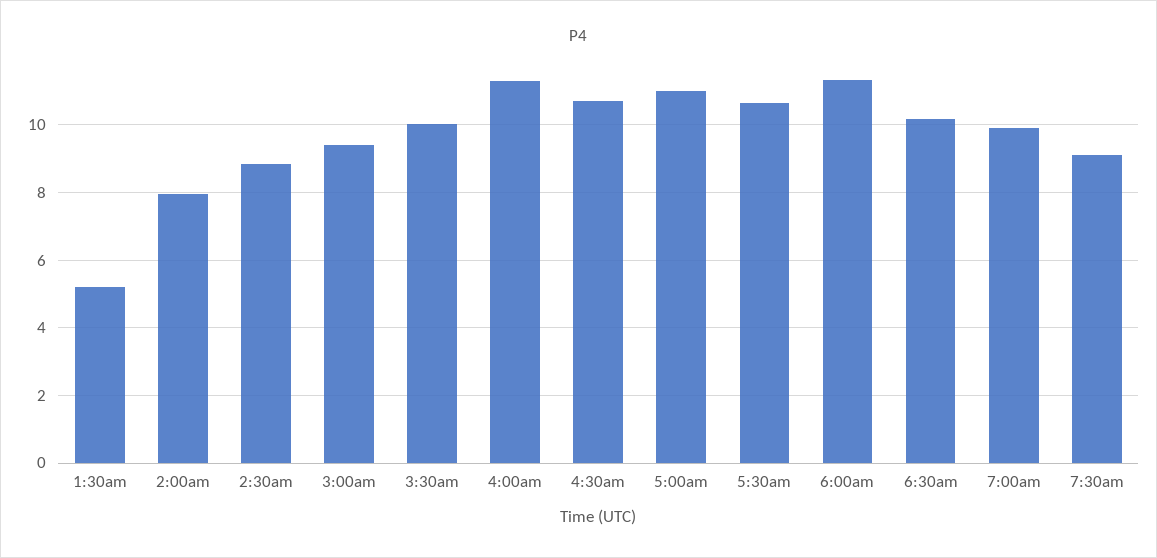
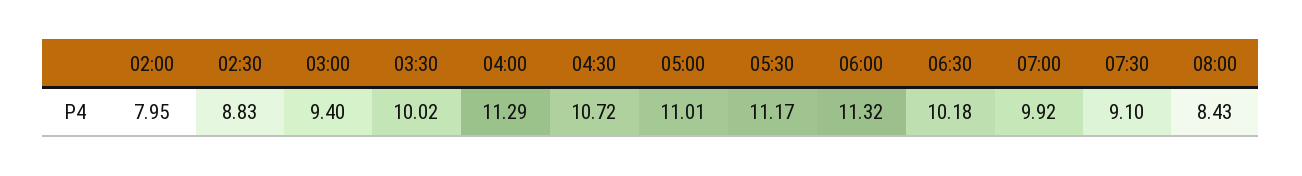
1:30am: 5.2 -> none
5:30am: 10.6 -> 11.17
08:00: none -> 8.43

